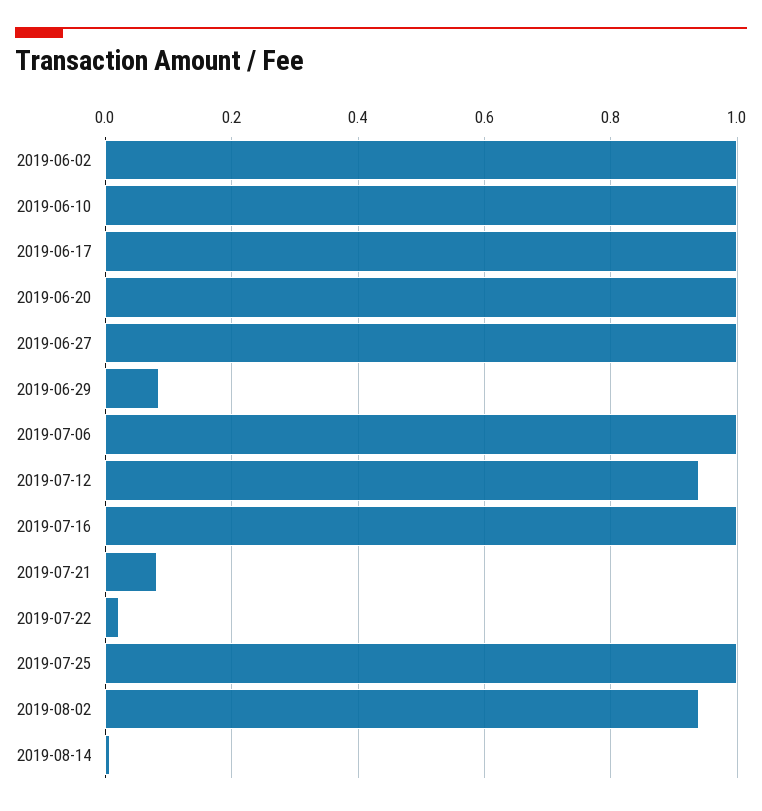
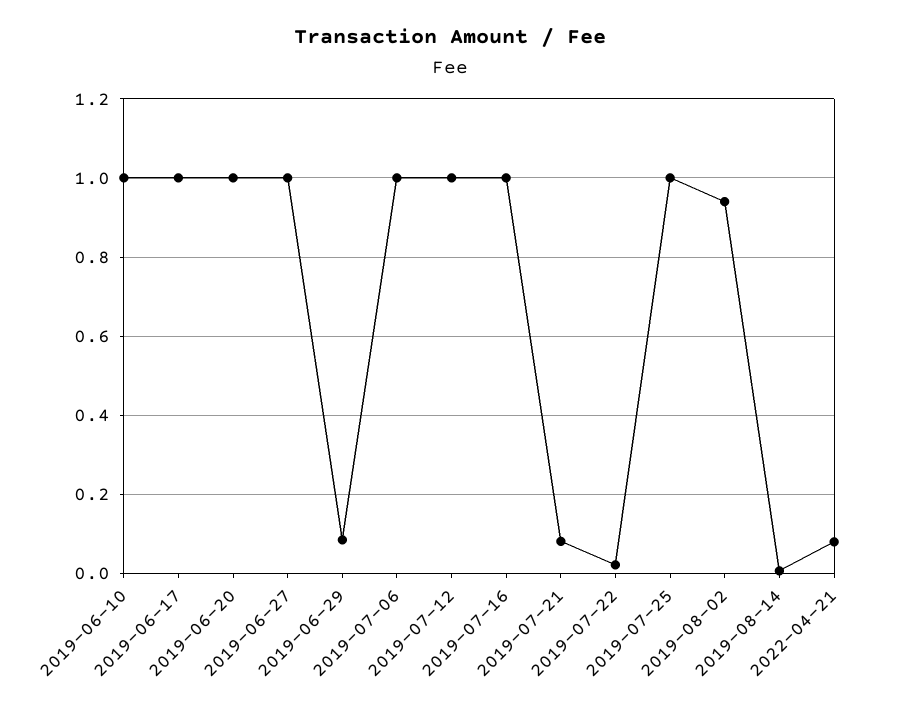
2019-06-02: 1 -> none
2019-07-12: 0.94 -> 1
2022-04-21: none -> 0.08

